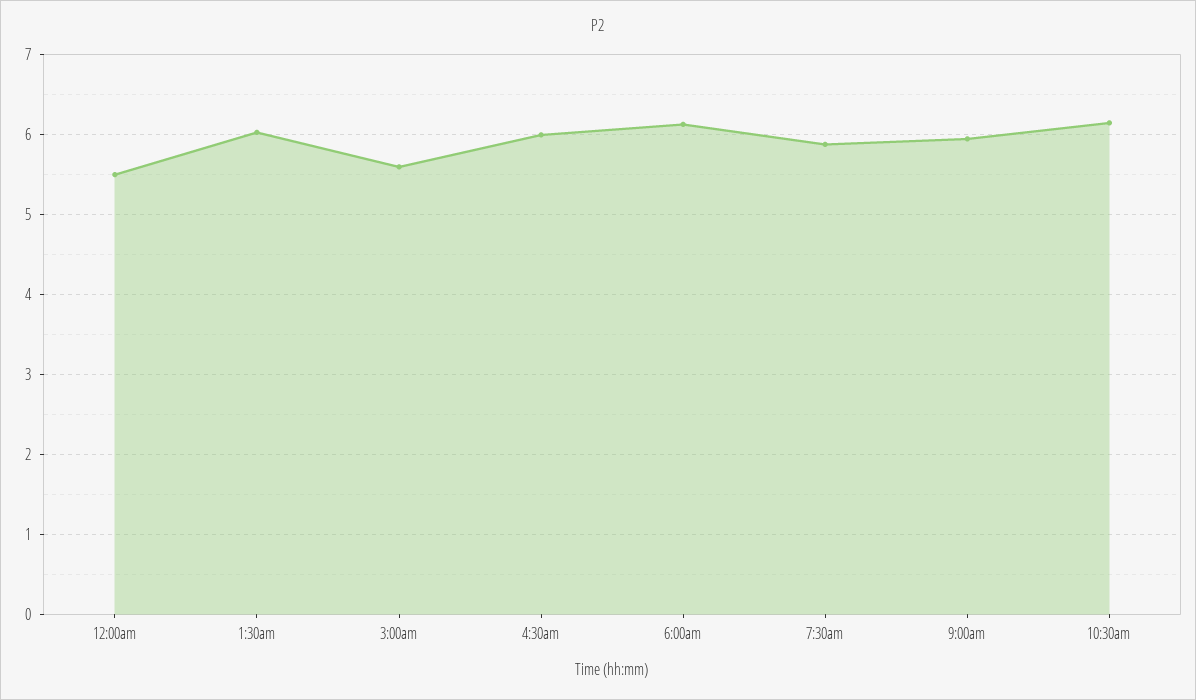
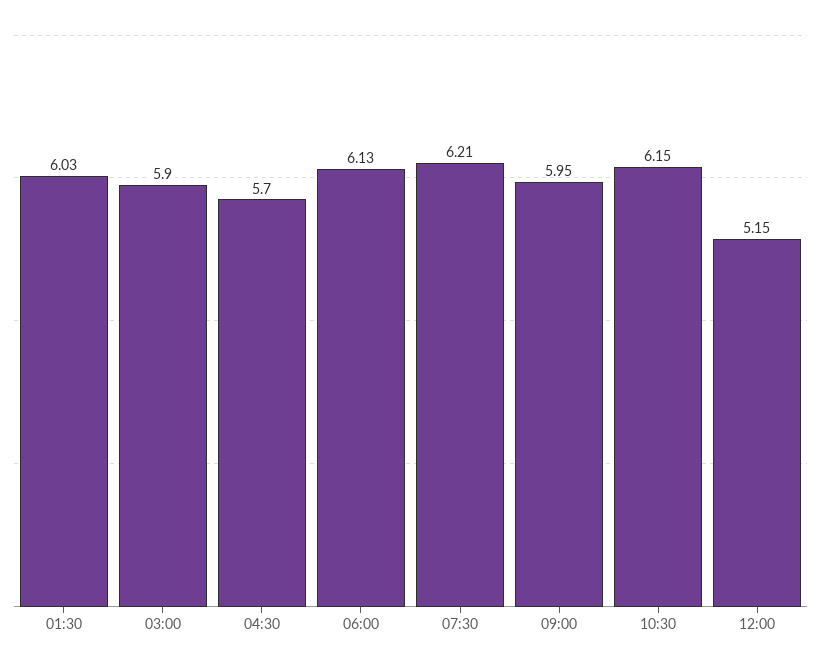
12:00am: 5.5 -> none
3:00am: 5.6 -> 5.9
4:30am: 6 -> 5.7
7:30am: 5.9 -> 6.21
12:00: none -> 5.15

